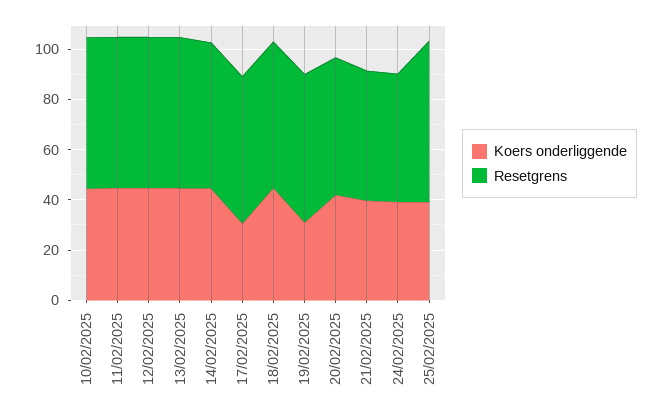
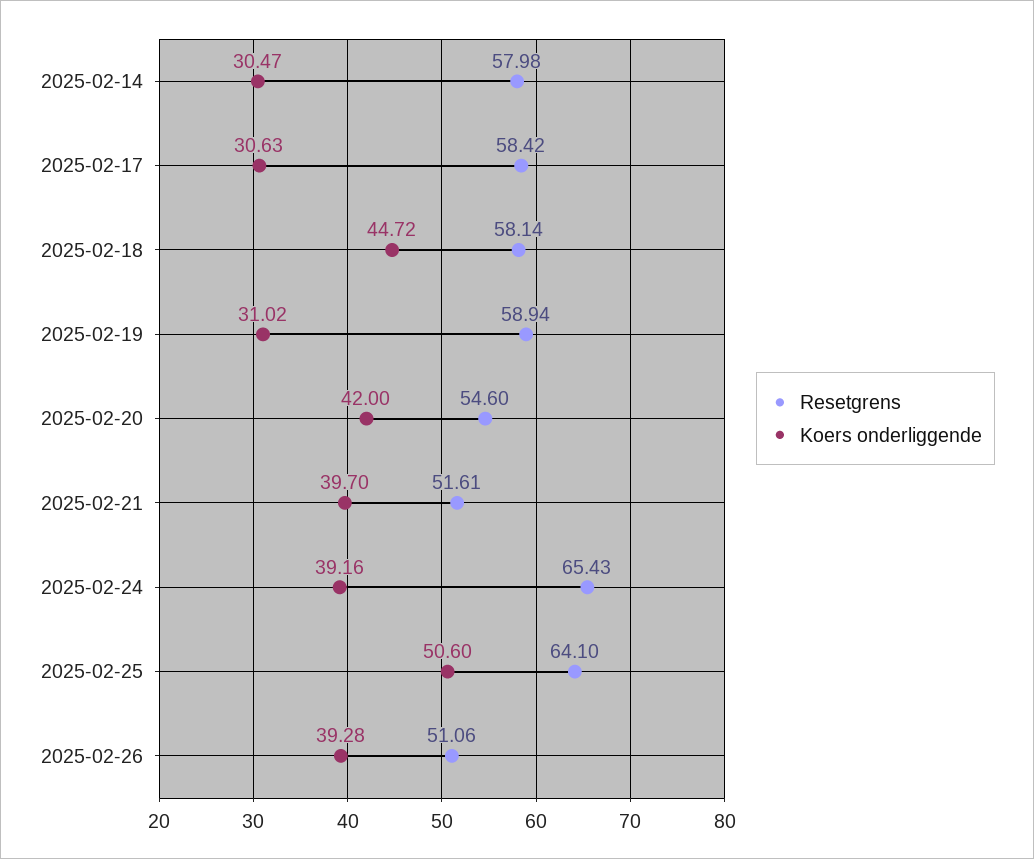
Koers onderliggende, 10/02/2025: 45 -> none
Resetgrens, 10/02/2025: 60 -> none
Koers onderliggende, 11/02/2025: 45 -> none
Resetgrens, 11/02/2025: 60 -> none
Koers onderliggende, 12/02/2025: 45 -> none
Resetgrens, 12/02/2025: 60 -> none
Koers onderliggende, 13/02/2025: 45 -> none
Resetgrens, 13/02/2025: 60 -> none
Koers onderliggende, 14/02/2025: 45 -> 30.47
Resetgrens, 24/02/2025: 50 -> 65.43
Koers onderliggende, 25/02/2025: 40 -> 50.6
Resetgrens, 2025-02-26: none -> 51.06
Koers onderliggende, 2025-02-26: none -> 39.28

